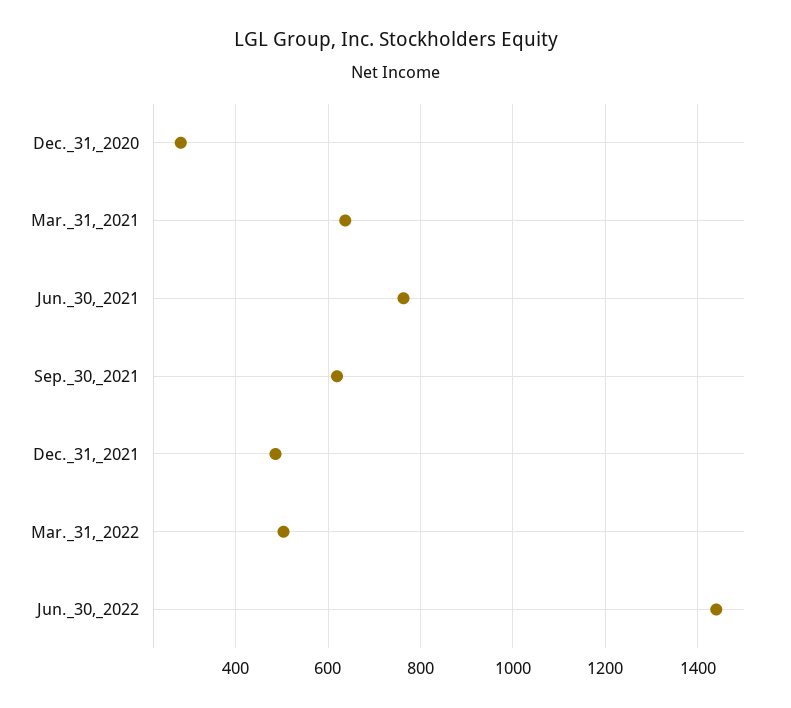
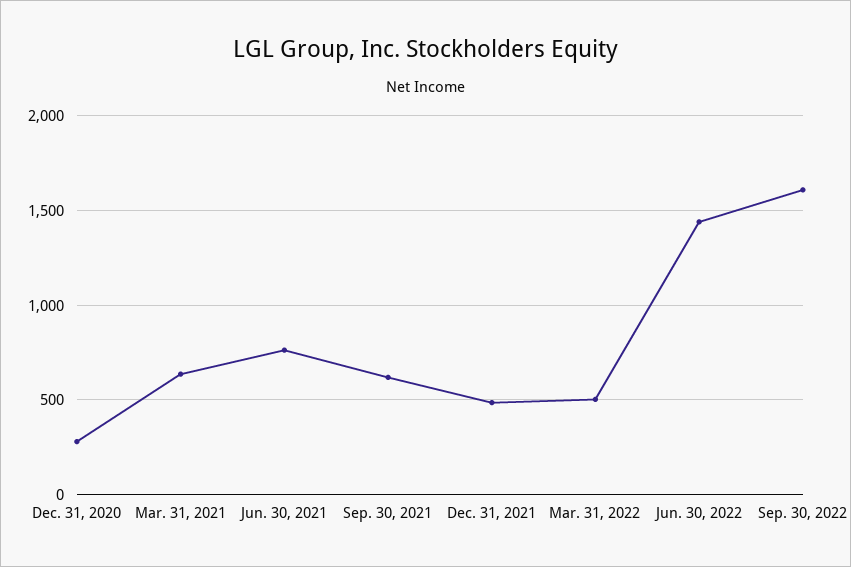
Sep. 30, 2022: none -> 1600

